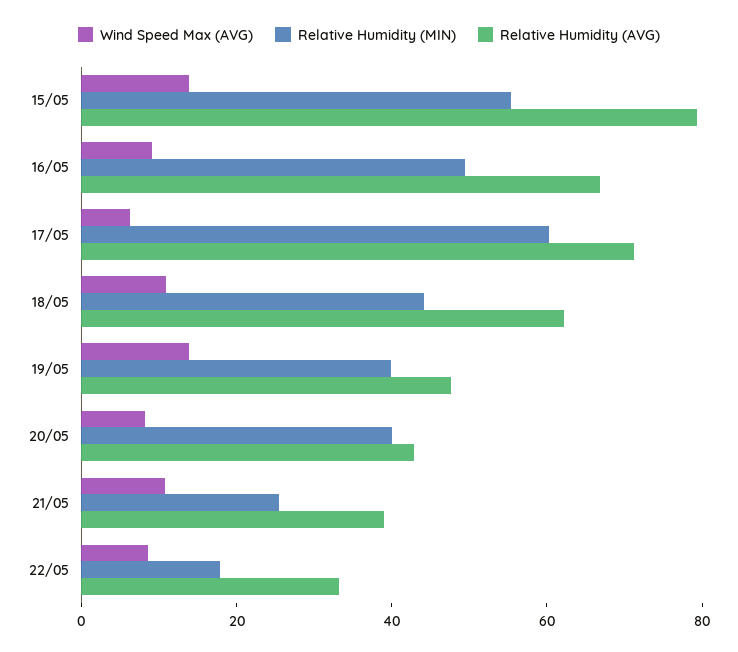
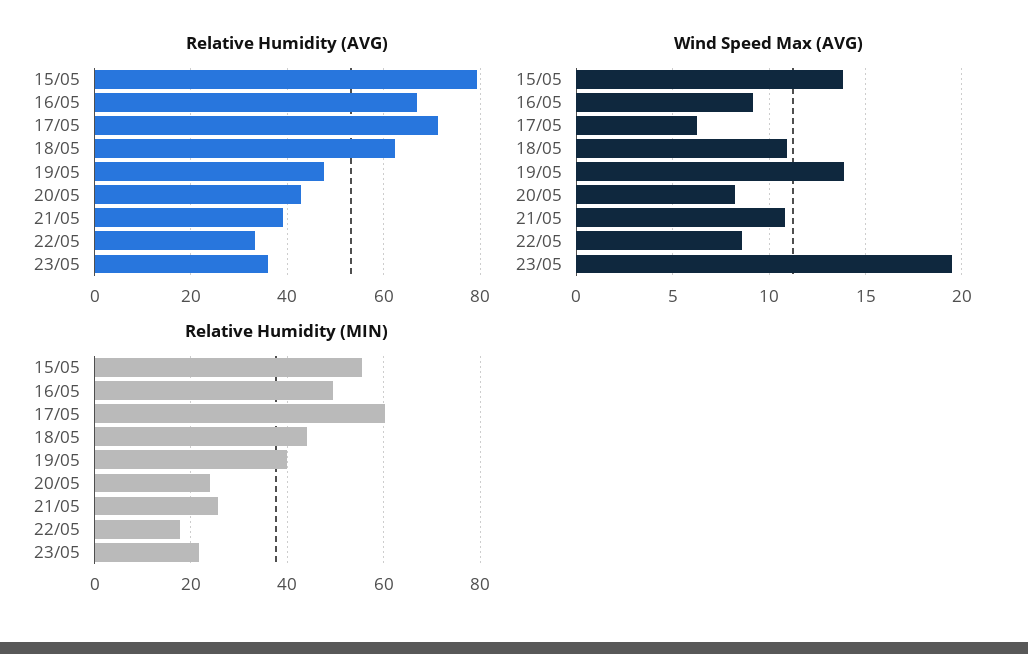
Relative Humidity (MIN), 20/05: 40 -> 24
Relative Humidity (AVG), 23/05: none -> 36
Wind Speed Max (AVG), 23/05: none -> 19.5
Relative Humidity (MIN), 23/05: none -> 22

